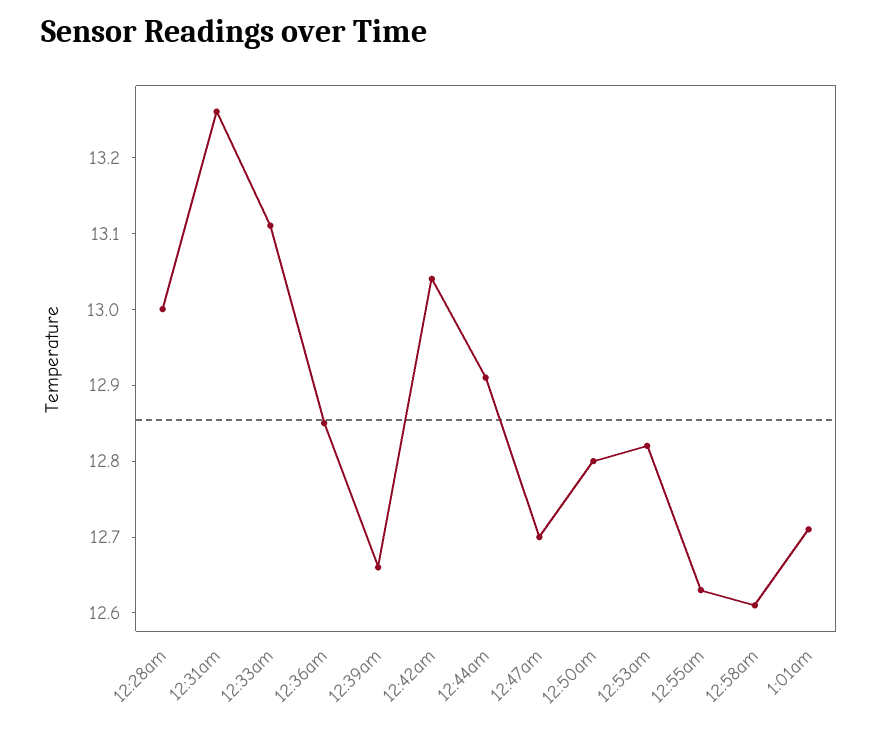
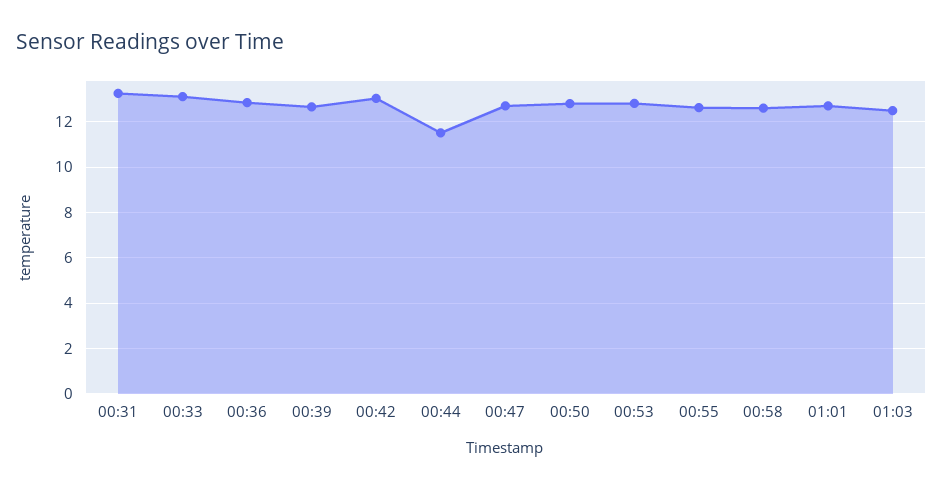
12:28am: 13 -> none
12:44am: 12.9 -> 11.5
01:03: none -> 12.5

